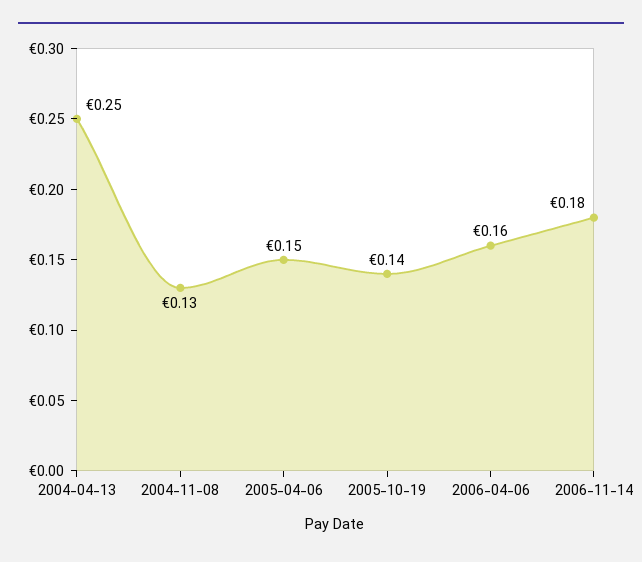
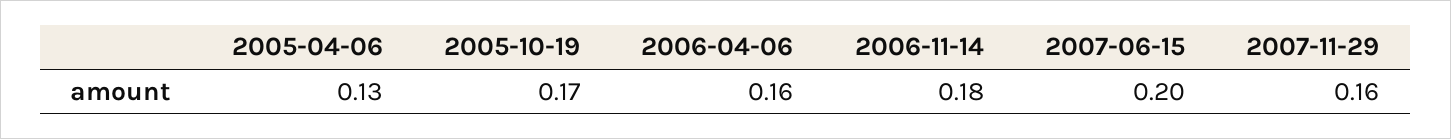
2004-04-13: 0.25 -> none
2004-11-08: 0.13 -> none
2005-04-06: 0.15 -> 0.13
2005-10-19: 0.14 -> 0.17
2007-06-15: none -> 0.2
2007-11-29: none -> 0.16

